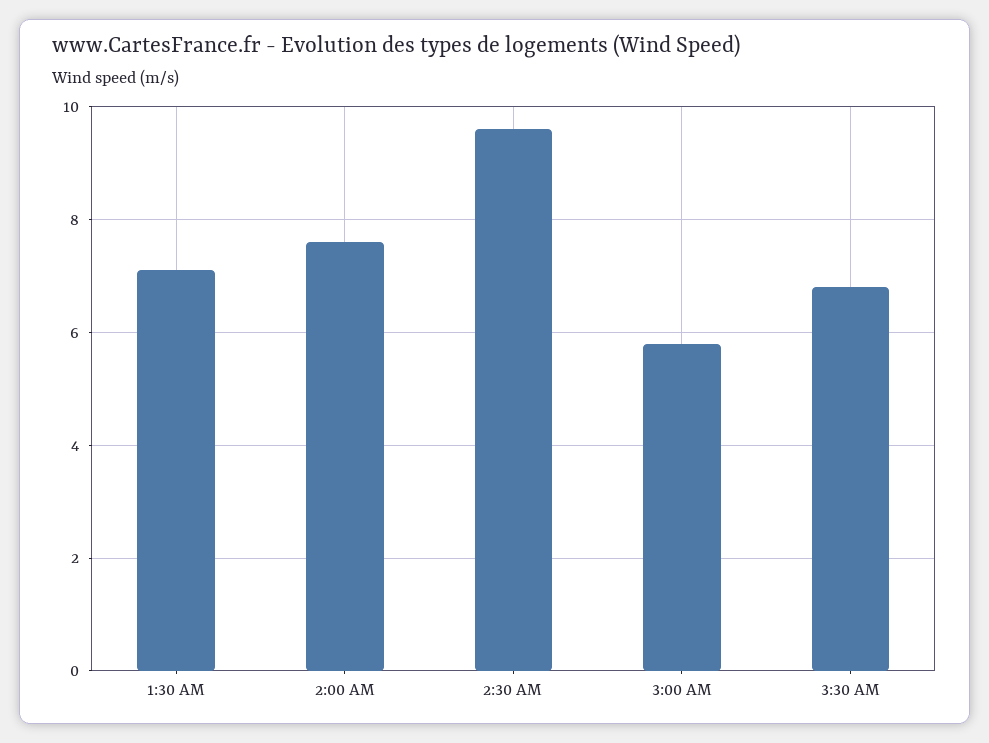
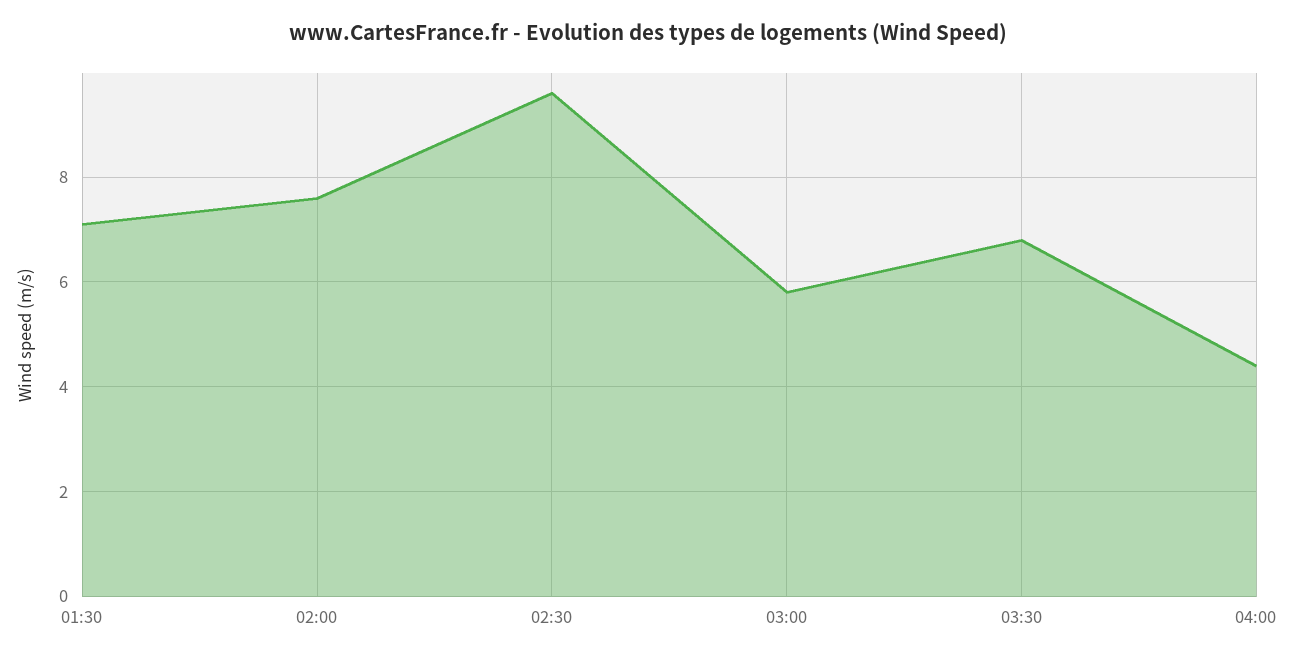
04:00: none -> 4.5

